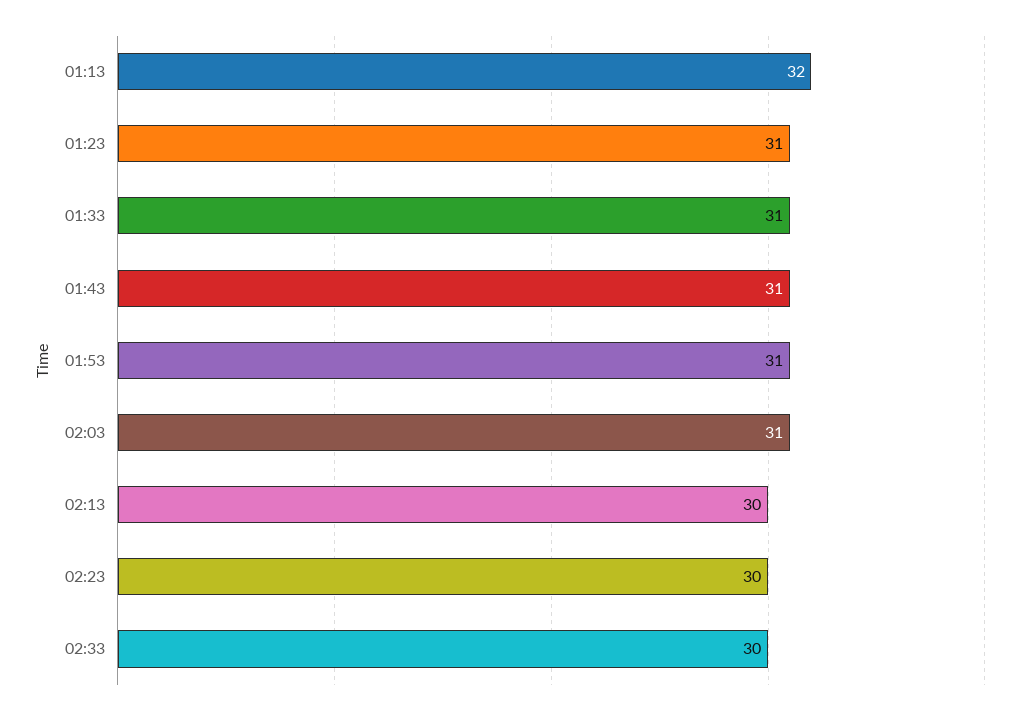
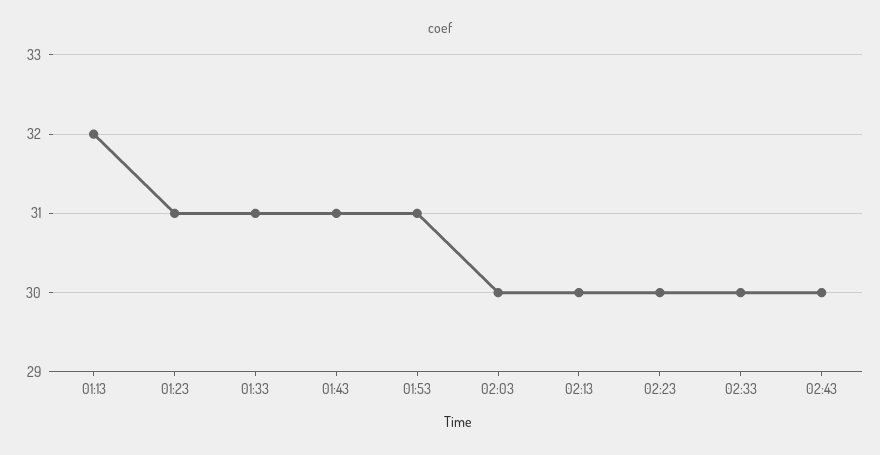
02:03: 31 -> 30
02:43: none -> 30

